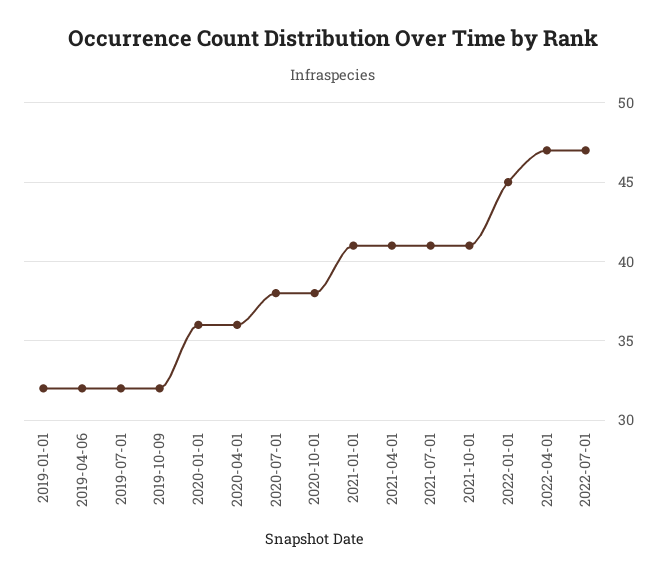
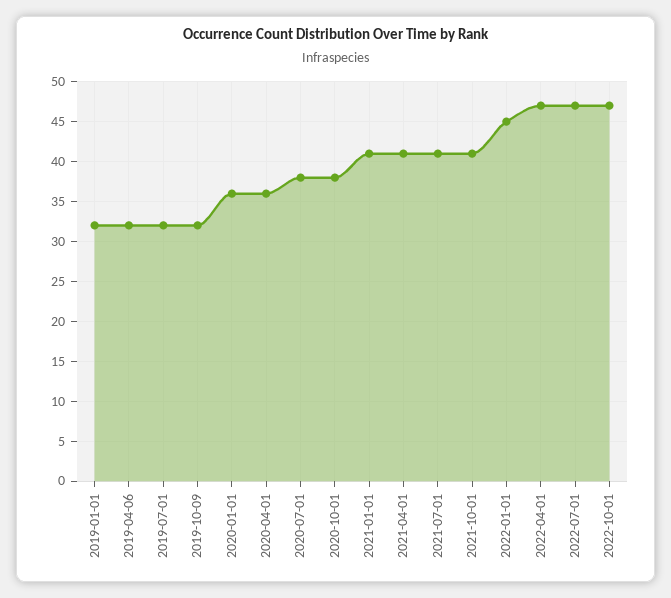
2022-10-01: none -> 47

